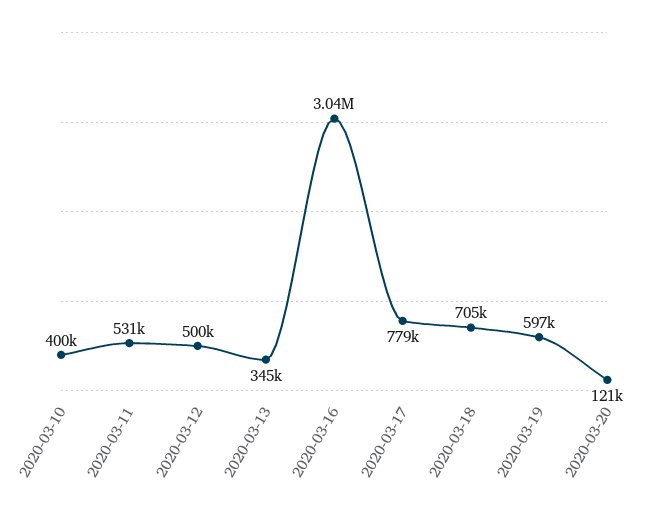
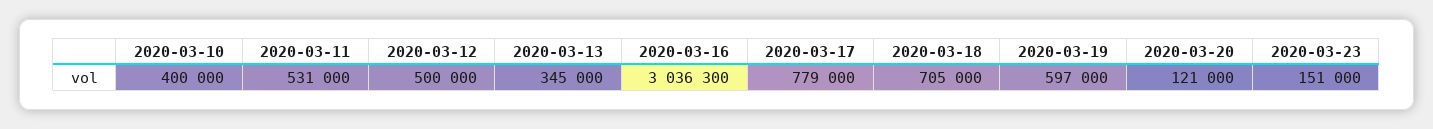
2020-03-23: none -> 151000

